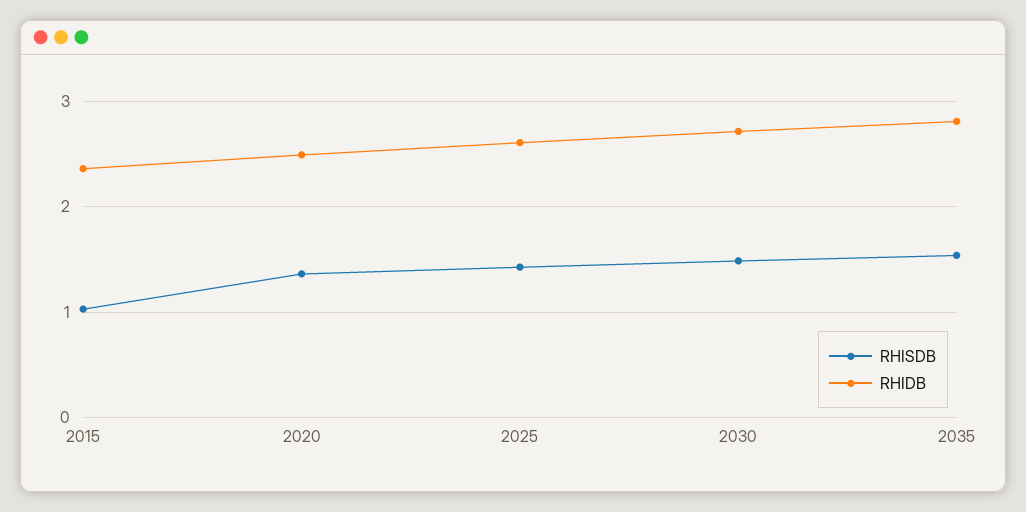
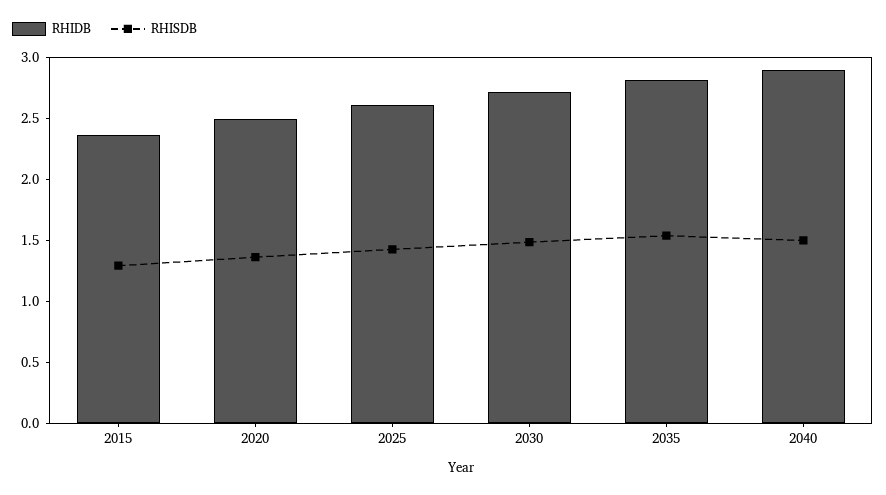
RHISDB, 2015: 1 -> 1.3
RHIDB, 2040: none -> 2.9
RHISDB, 2040: none -> 1.5

